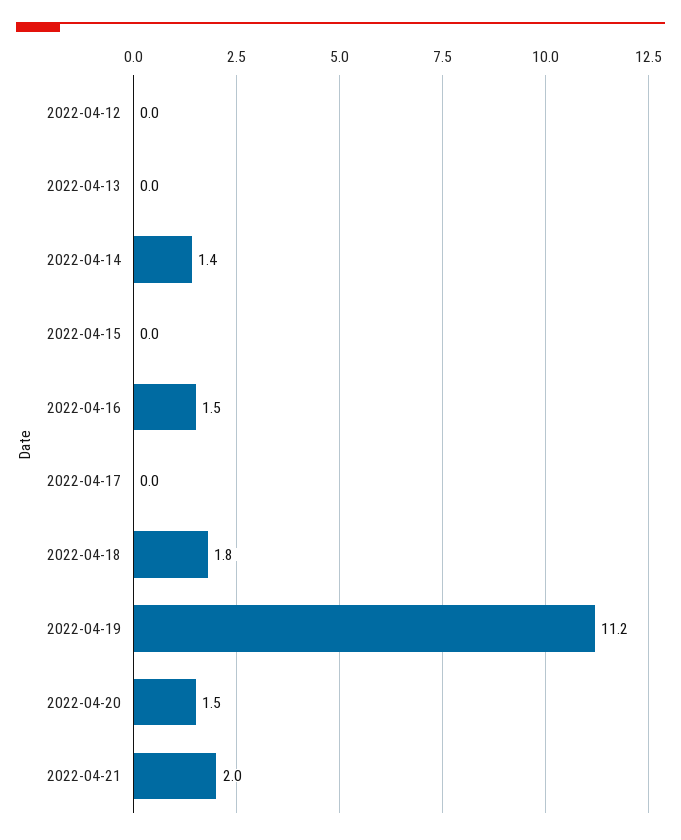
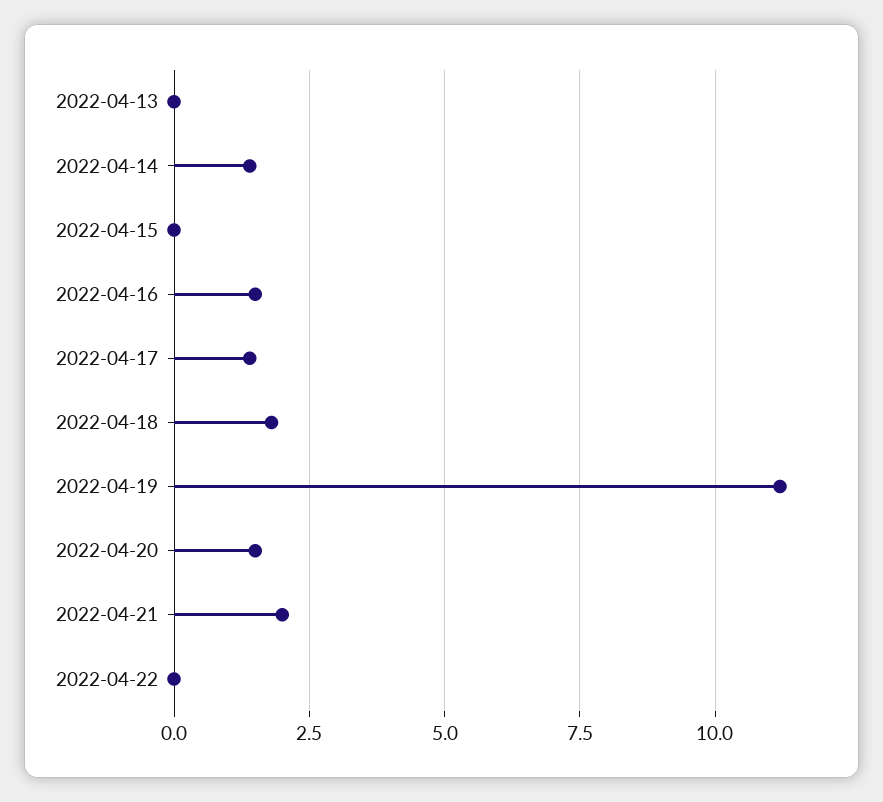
2022-04-12: 0 -> none
2022-04-17: 0 -> 1.5
2022-04-22: none -> 0

